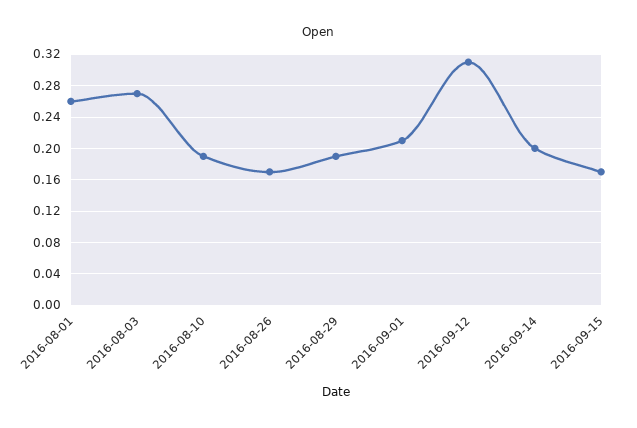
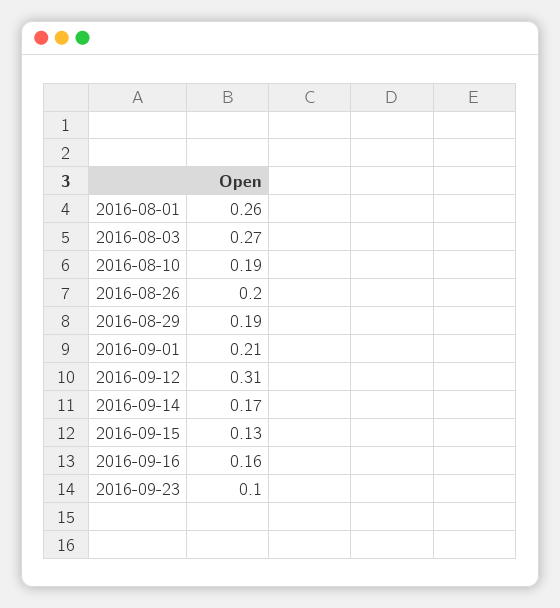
2016-08-26: 0.17 -> 0.2
2016-09-14: 0.2 -> 0.17
2016-09-15: 0.17 -> 0.13
2016-09-16: none -> 0.16
2016-09-23: none -> 0.1

